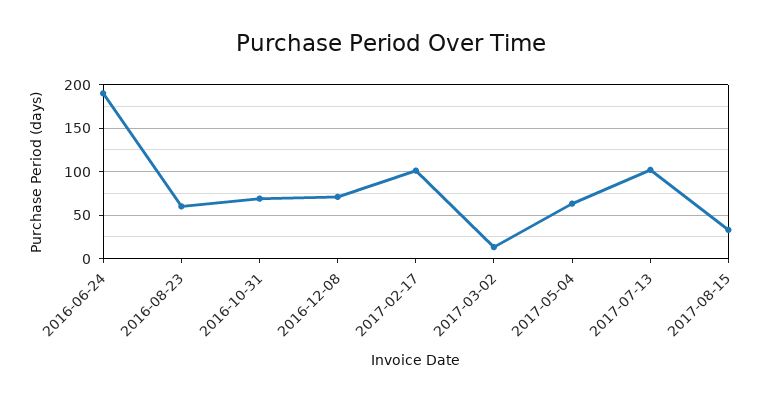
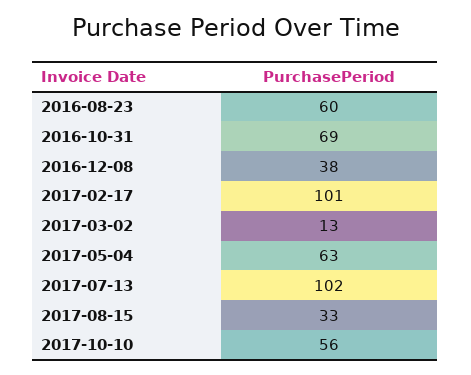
2016-06-24: 190 -> none
2016-12-08: 70 -> 38
2017-10-10: none -> 56

